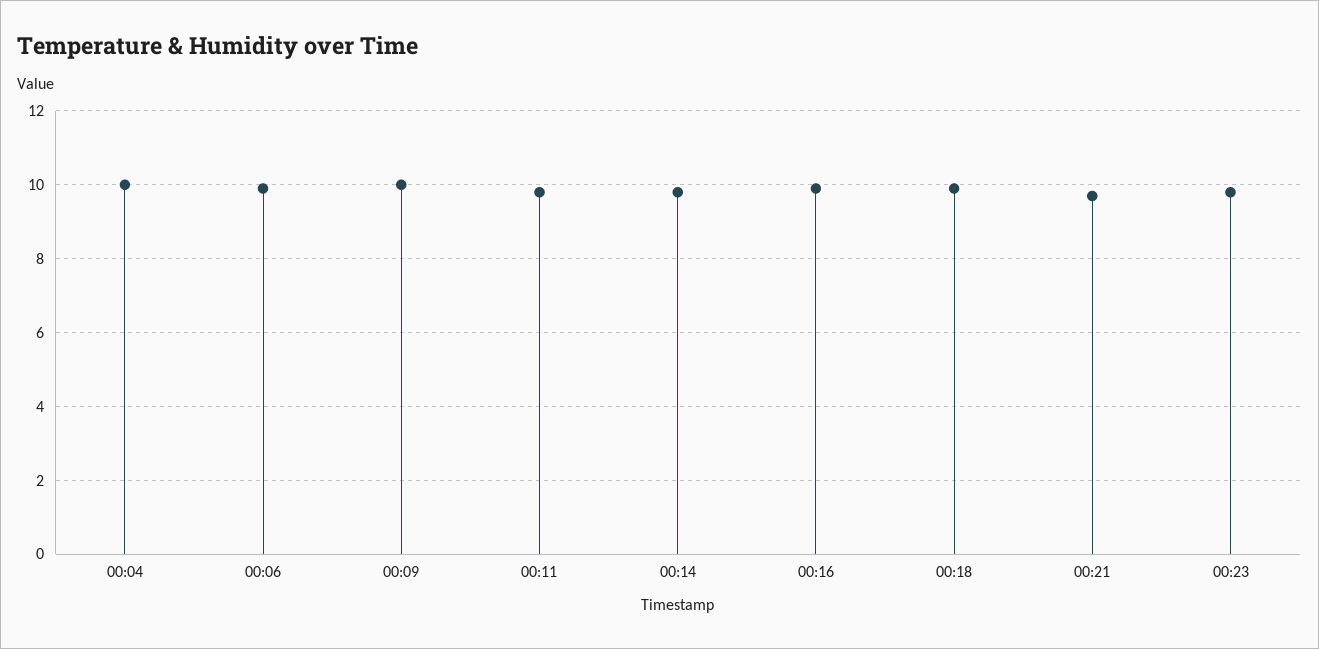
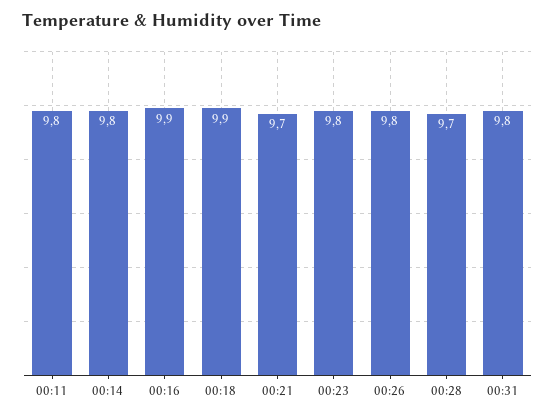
00:04: 10 -> none
00:06: 10 -> none
00:09: 10 -> none
00:26: none -> 9.8
00:28: none -> 9.7
00:31: none -> 9.8

